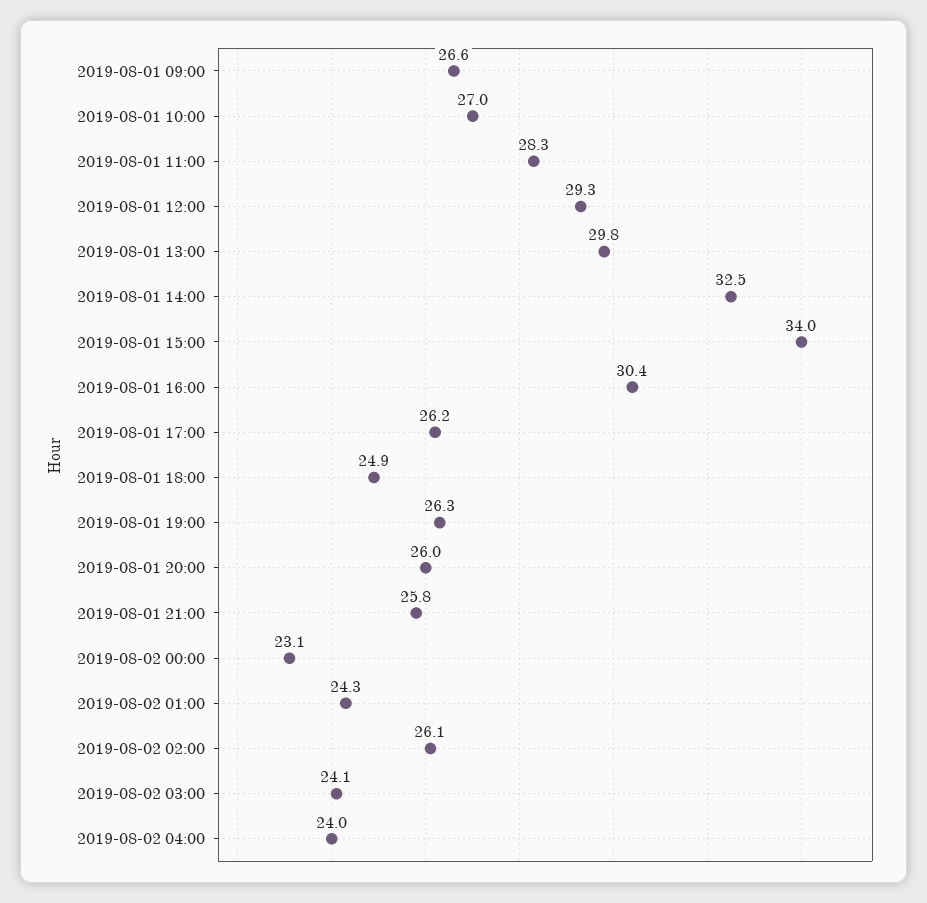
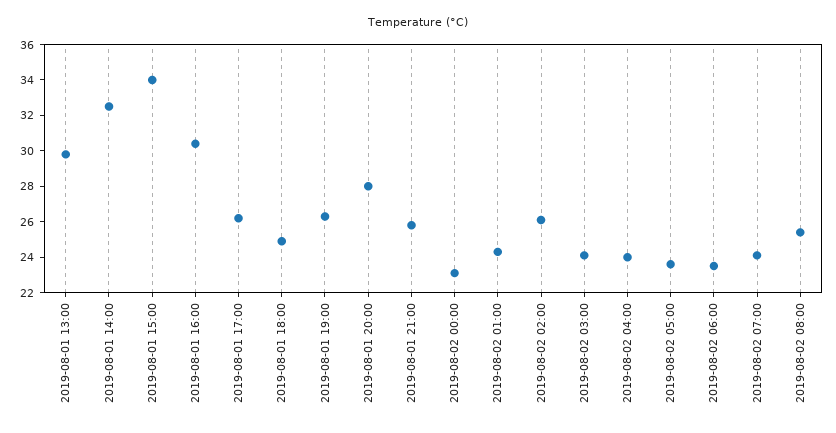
2019-08-01 09:00: 26.6 -> none
2019-08-01 10:00: 27 -> none
2019-08-01 11:00: 28.3 -> none
2019-08-01 12:00: 29.3 -> none
2019-08-01 20:00: 26 -> 28
2019-08-02 05:00: none -> 23.5
2019-08-02 06:00: none -> 23.5
2019-08-02 07:00: none -> 24
2019-08-02 08:00: none -> 25.5

